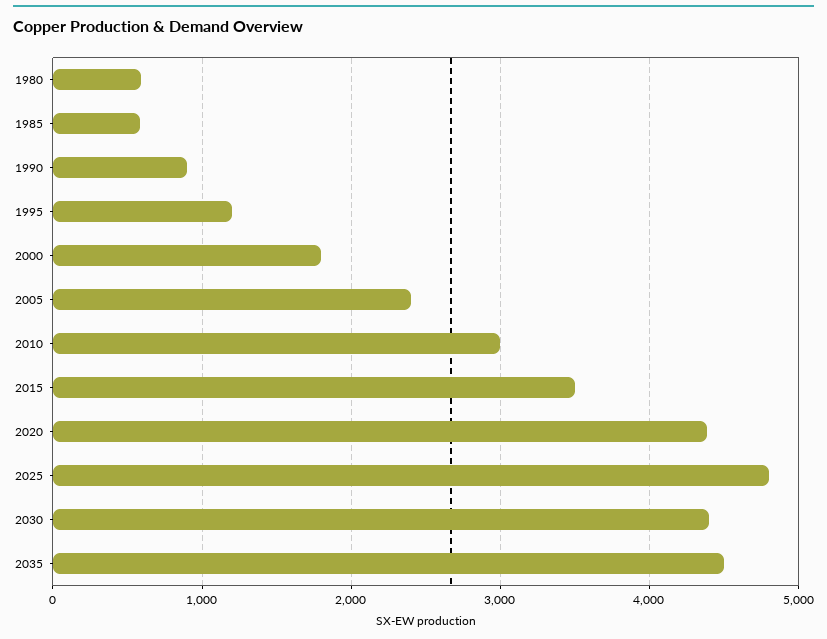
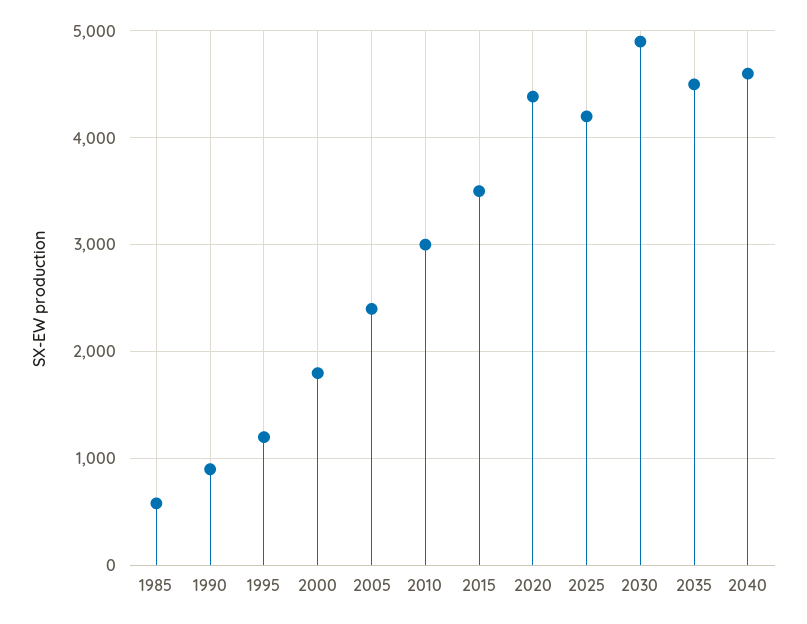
1980: 600 -> none
2025: 4800 -> 4200
2030: 4400 -> 4900
2040: none -> 4600

